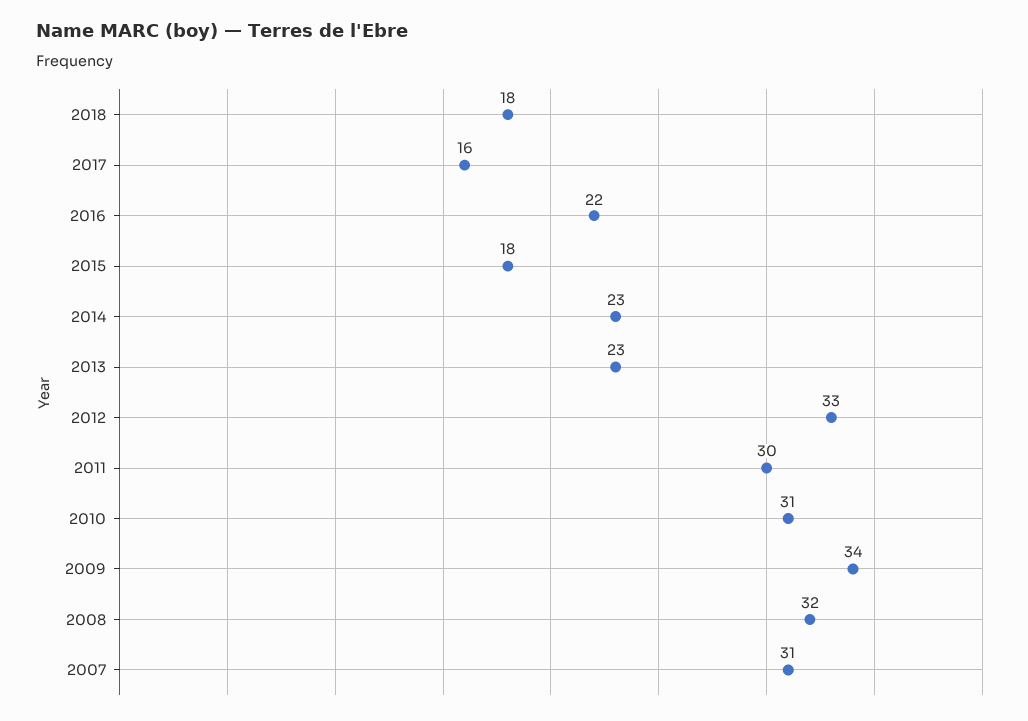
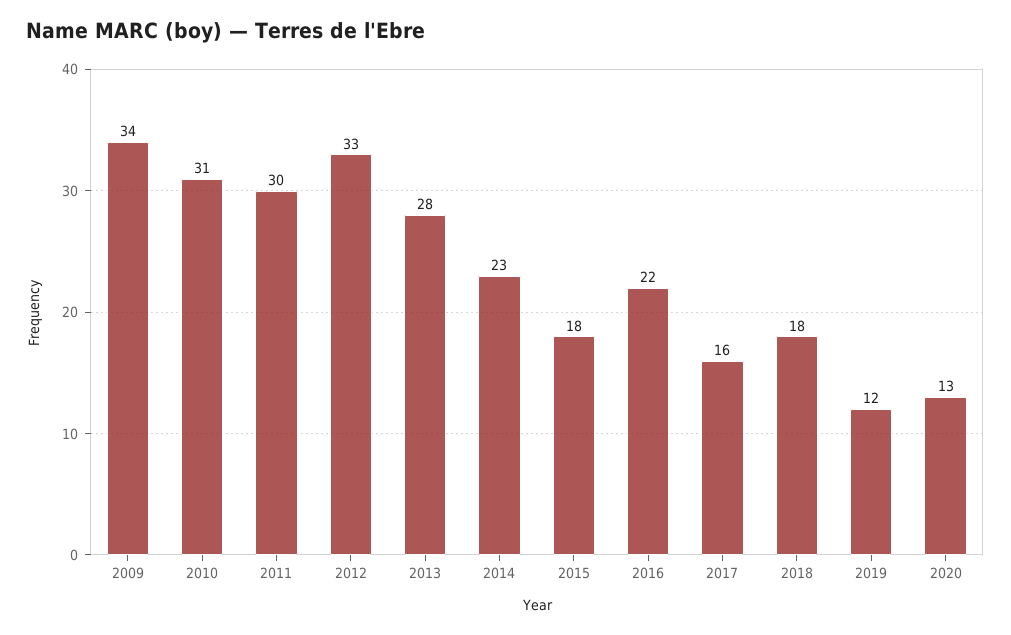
2013: 23 -> 28
2008: 32 -> none
2007: 31 -> none
2019: none -> 12
2020: none -> 13

